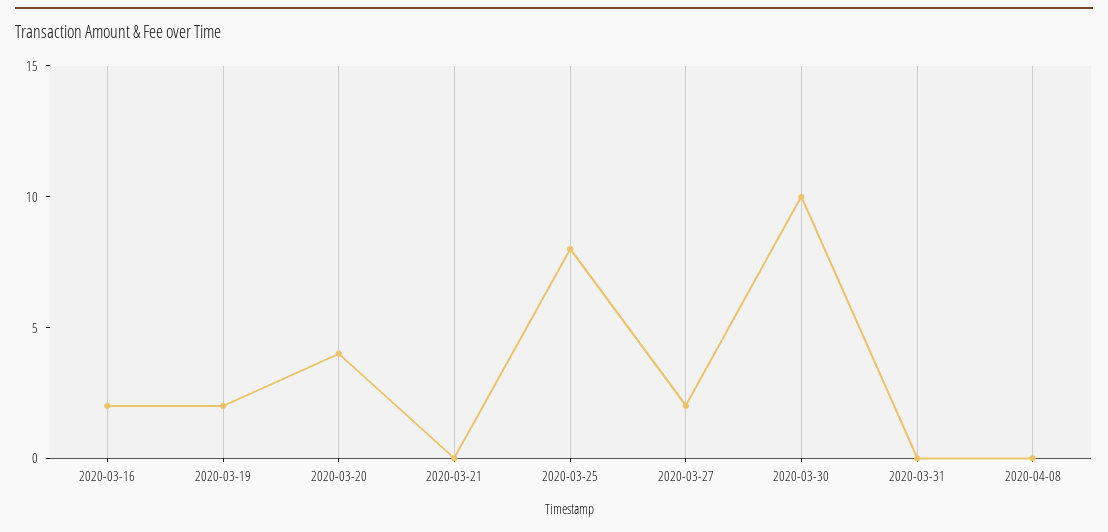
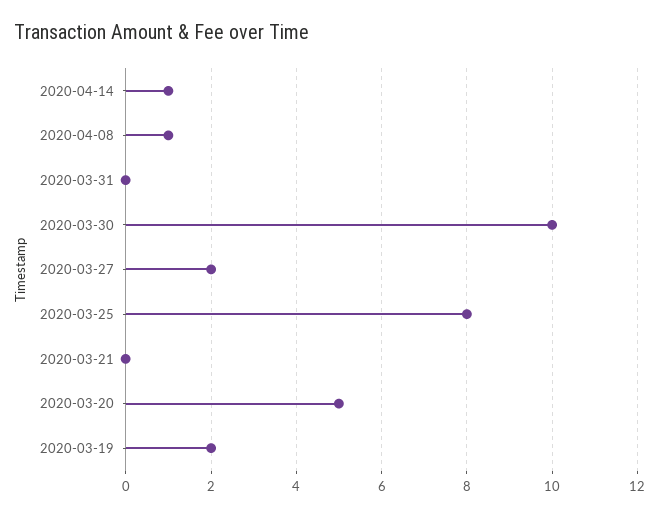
2020-03-16: 2 -> none
2020-03-20: 4 -> 5
2020-04-08: 0 -> 1
2020-04-14: none -> 1

